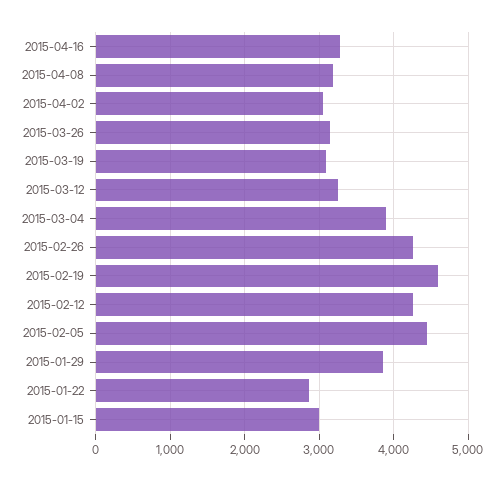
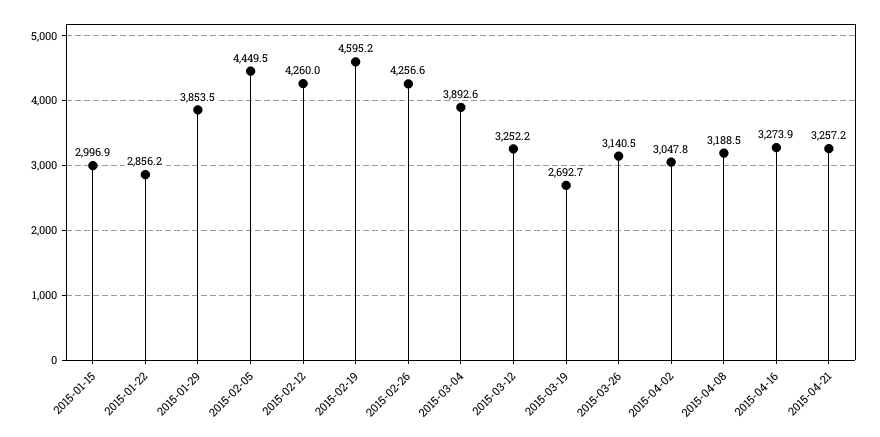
2015-03-19: 3100 -> 2692.7
2015-04-21: none -> 3257.2

